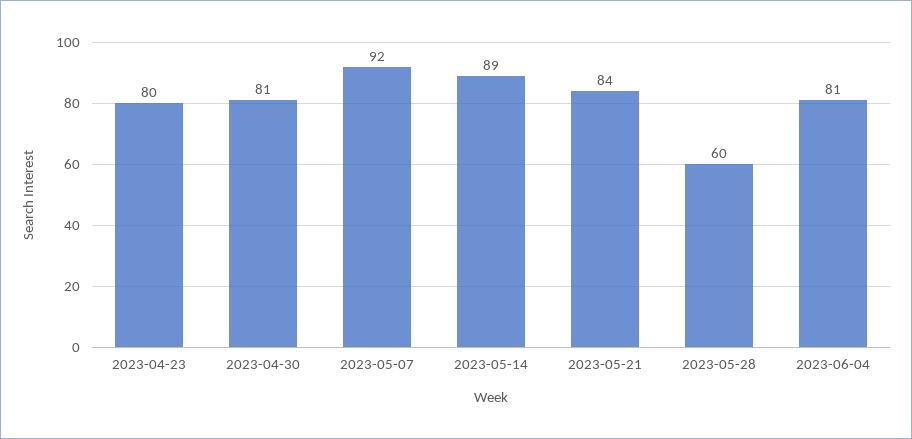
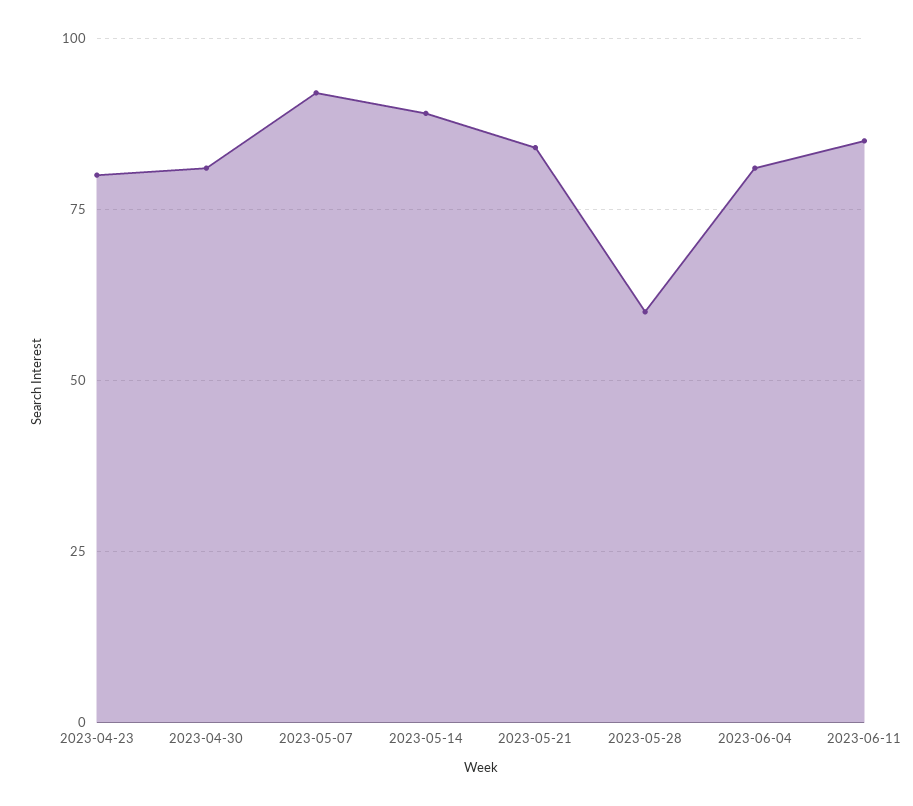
2023-06-11: none -> 85

